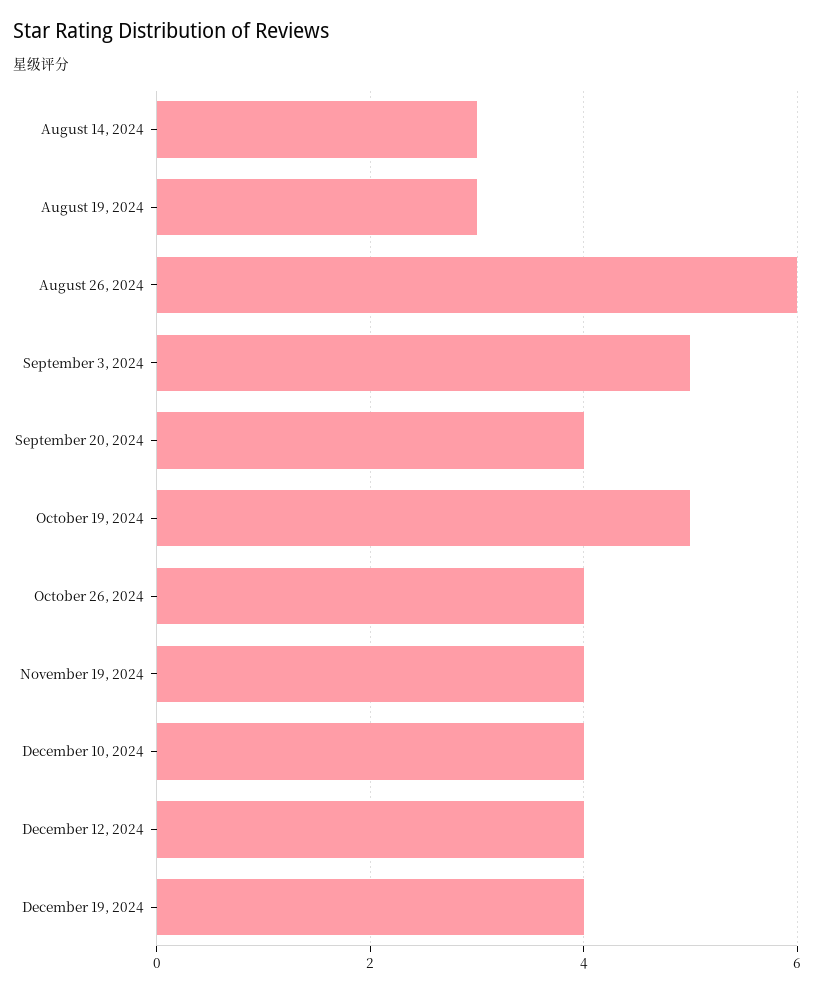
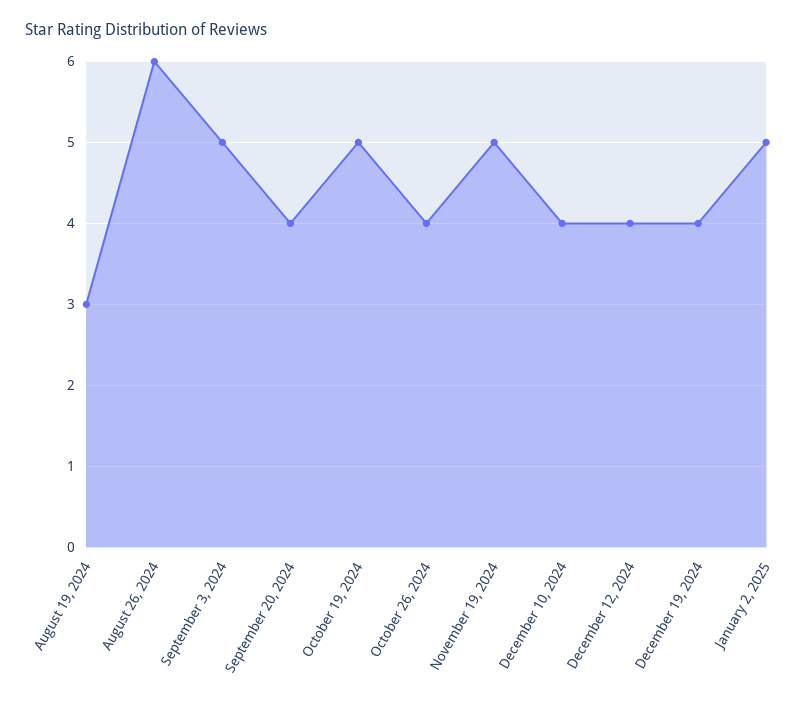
August 14, 2024: 3 -> none
November 19, 2024: 4 -> 5
January 2, 2025: none -> 5

